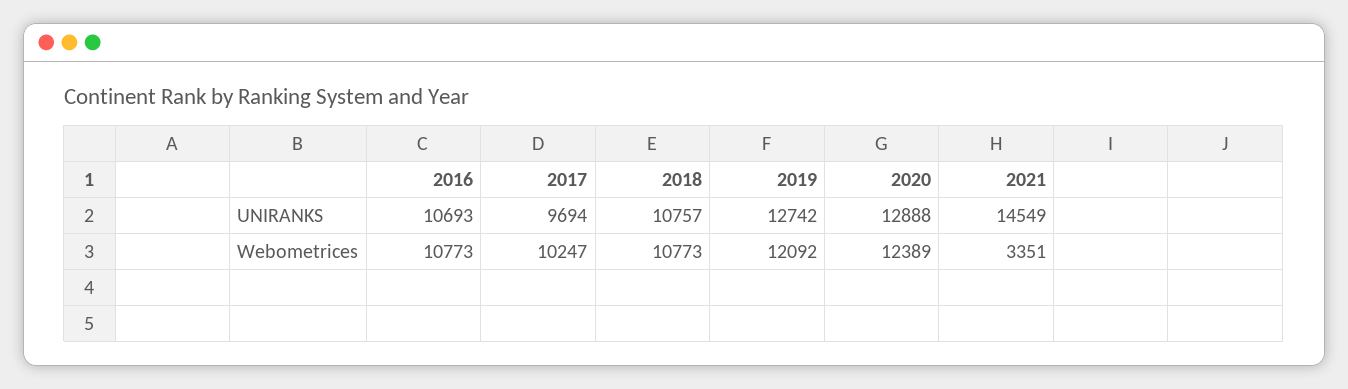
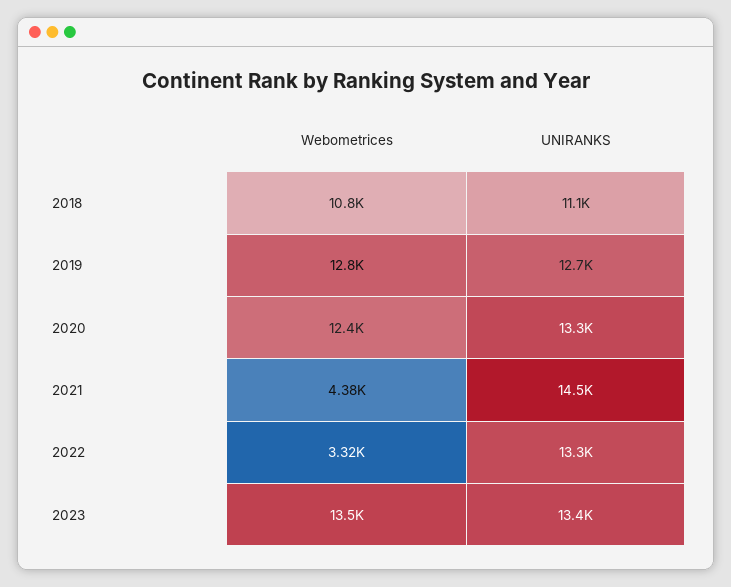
2016, UNIRANKS: 10693 -> none
2017, UNIRANKS: 9694 -> none
2018, UNIRANKS: 10757 -> 11100
2020, UNIRANKS: 12888 -> 13300
2016, Webometrices: 10773 -> none
2017, Webometrices: 10247 -> none
2019, Webometrices: 12092 -> 12800
2021, Webometrices: 3351 -> 4380
2022, Webometrices: none -> 3320
2022, UNIRANKS: none -> 13300
2023, Webometrices: none -> 13500
2023, UNIRANKS: none -> 13400

